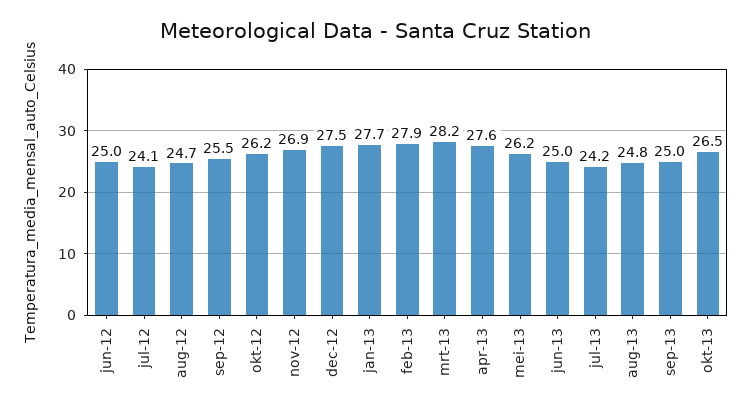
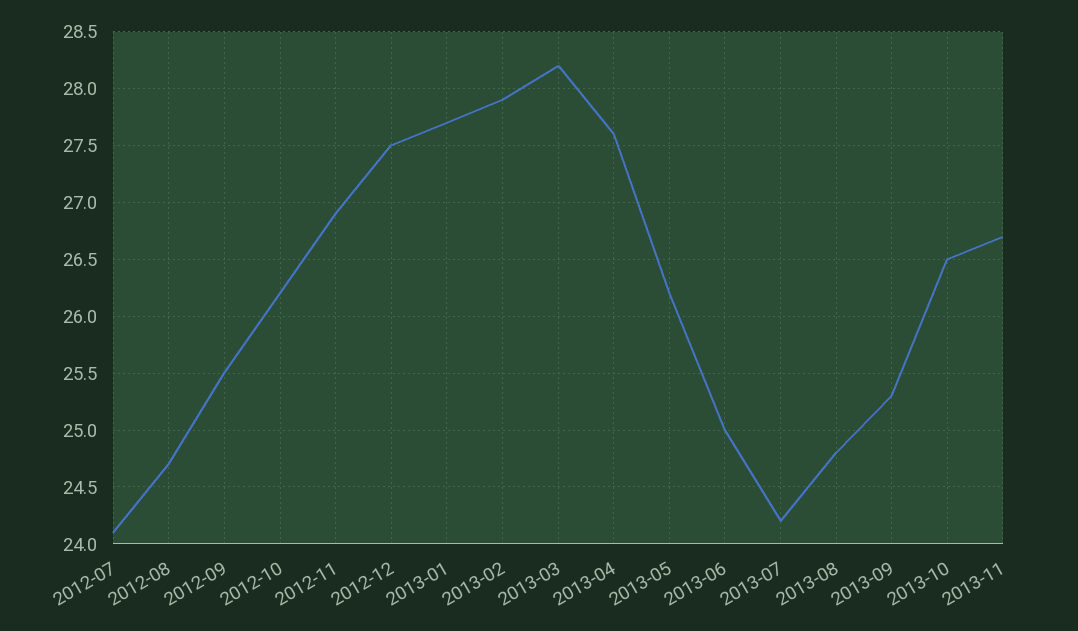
jun-12: 25 -> none
sep-13: 25 -> 25.3
2013-11: none -> 26.7

